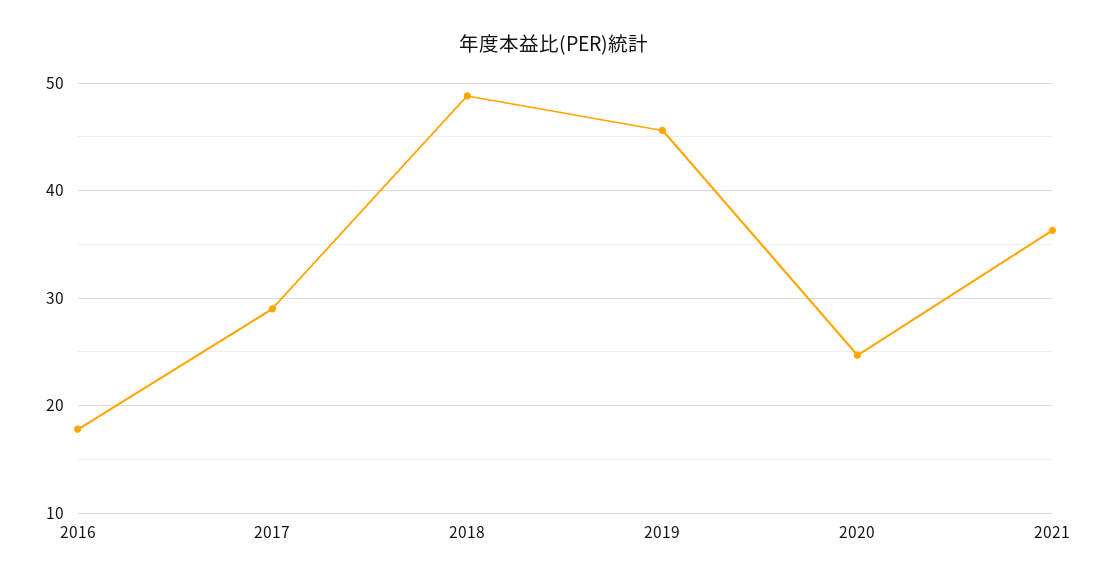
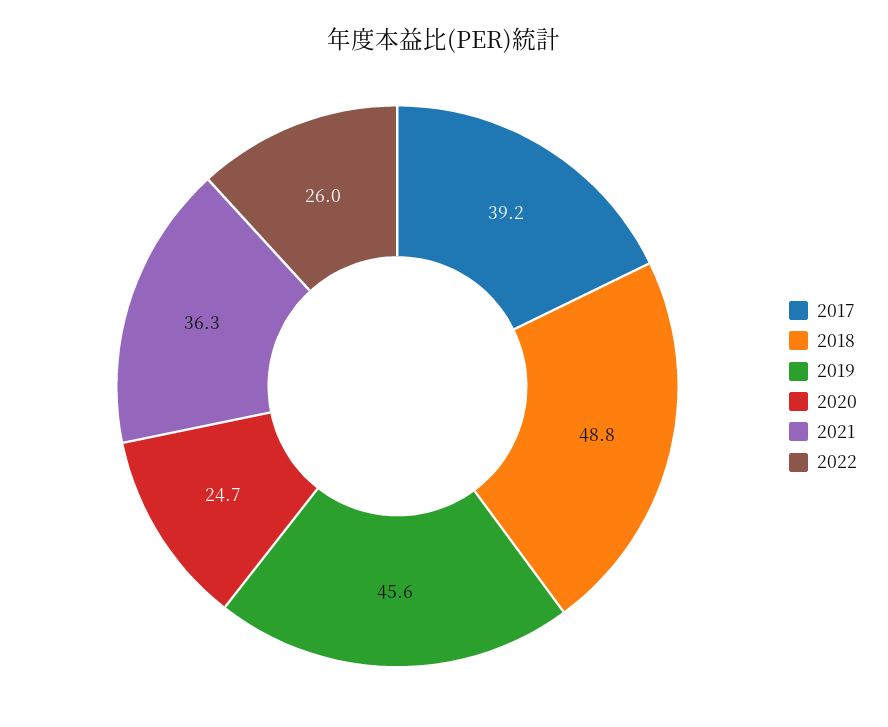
2016: 18 -> none
2017: 29 -> 39.2
2022: none -> 26

